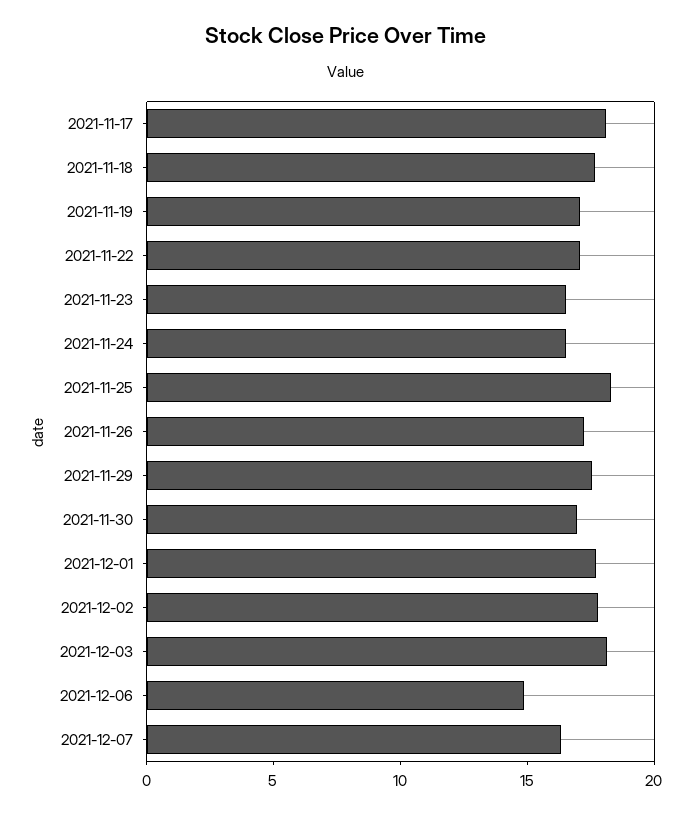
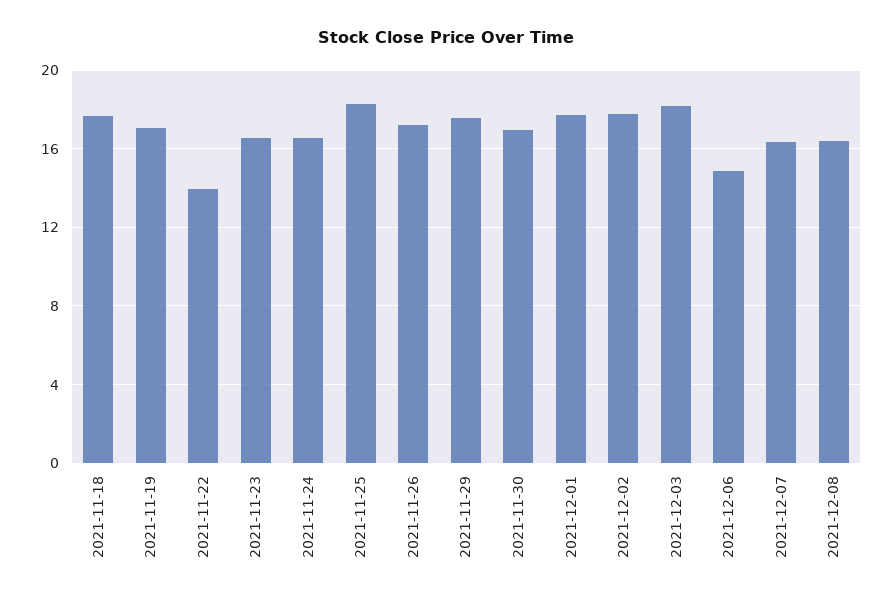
2021-11-17: 18 -> none
2021-11-22: 17 -> 14
2021-12-08: none -> 16.5

